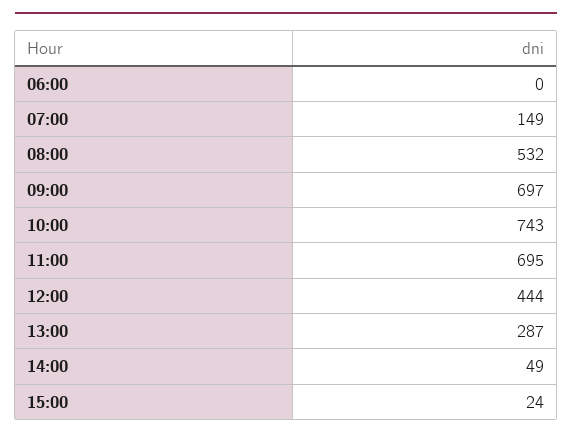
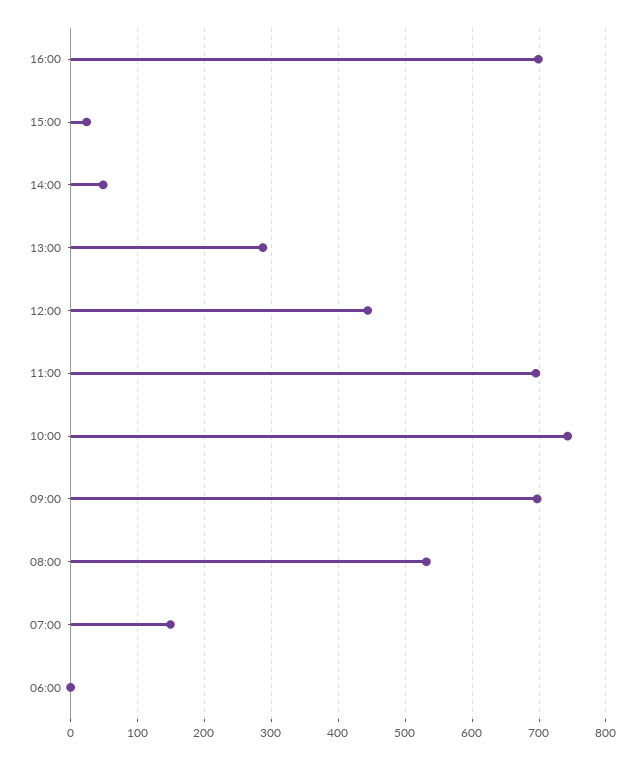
16:00: none -> 700

